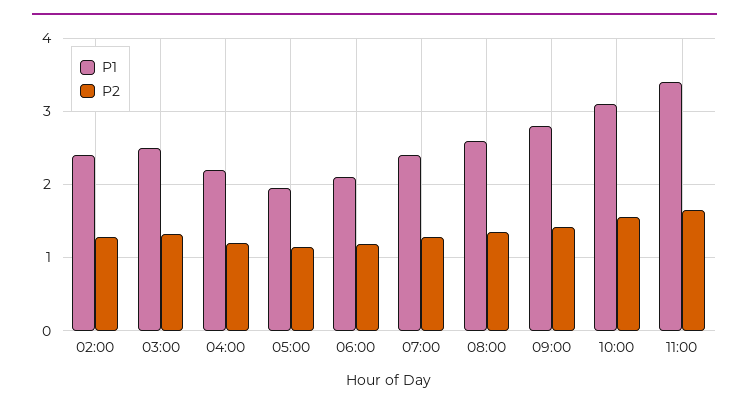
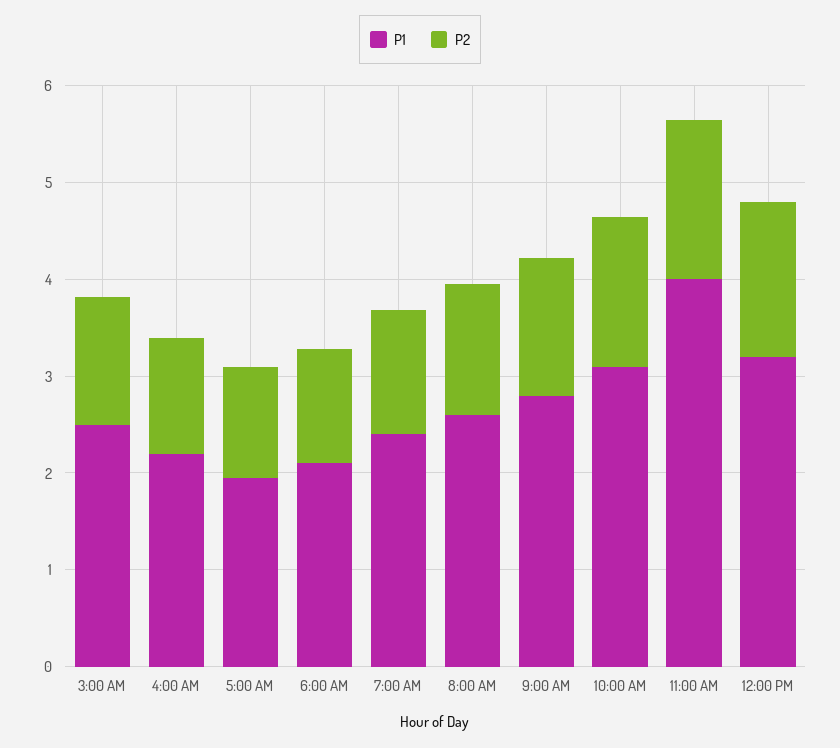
P1, 02:00: 2.4 -> none
P2, 02:00: 1.3 -> none
P1, 11:00: 3.4 -> 4
P1, 12:00 PM: none -> 3.2
P2, 12:00 PM: none -> 1.6

